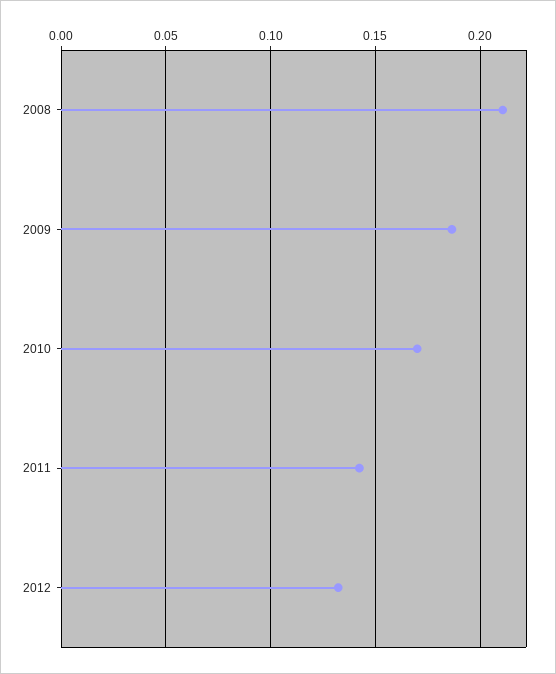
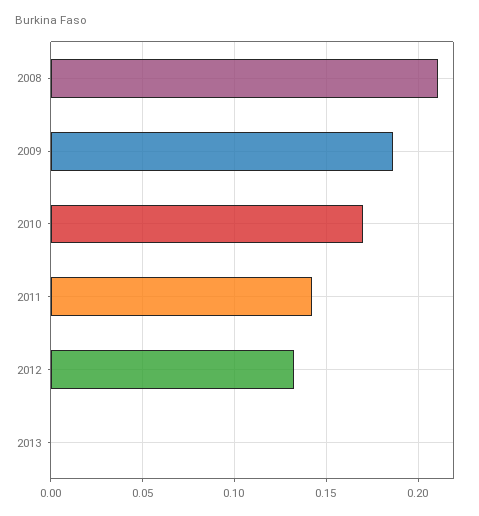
2013: none -> 0

